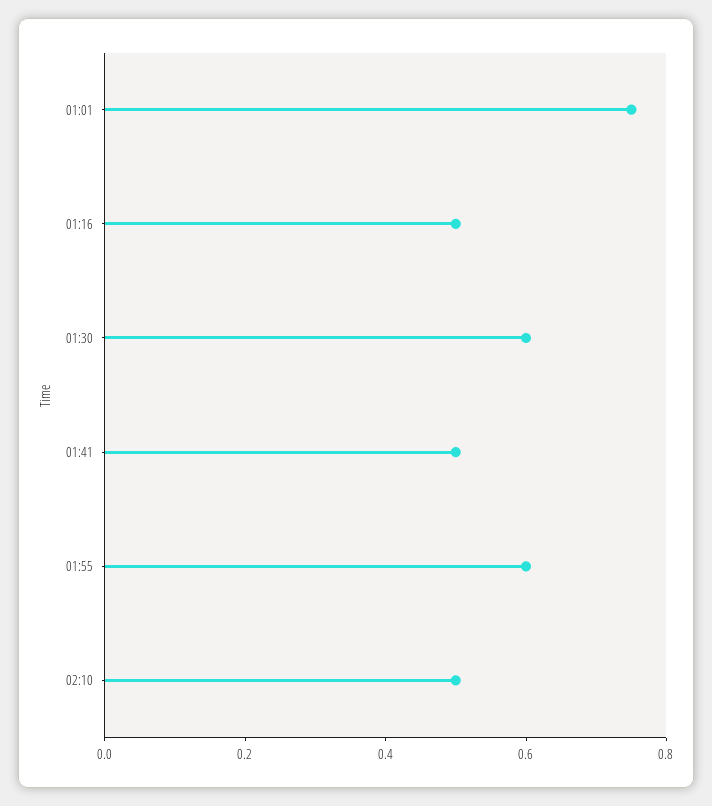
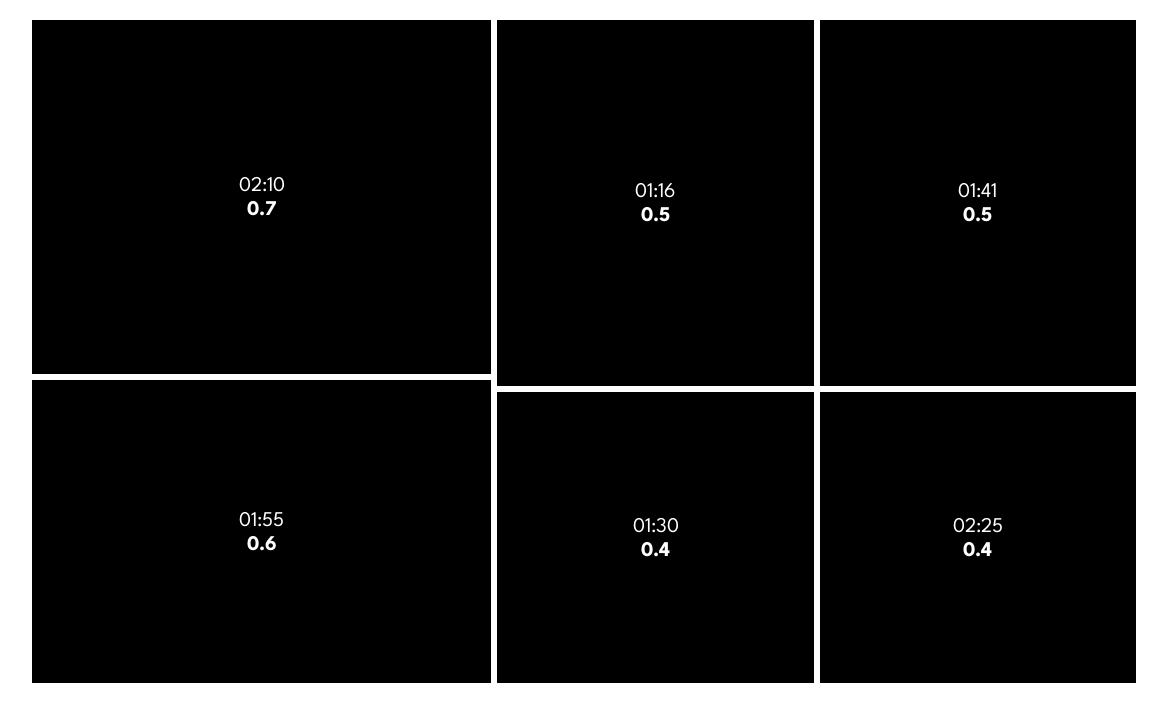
01:01: 0.75 -> none
01:30: 0.6 -> 0.4
02:10: 0.5 -> 0.7
02:25: none -> 0.4

